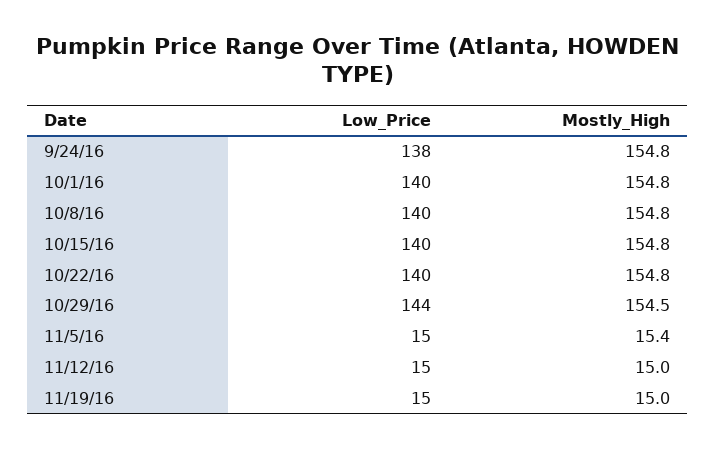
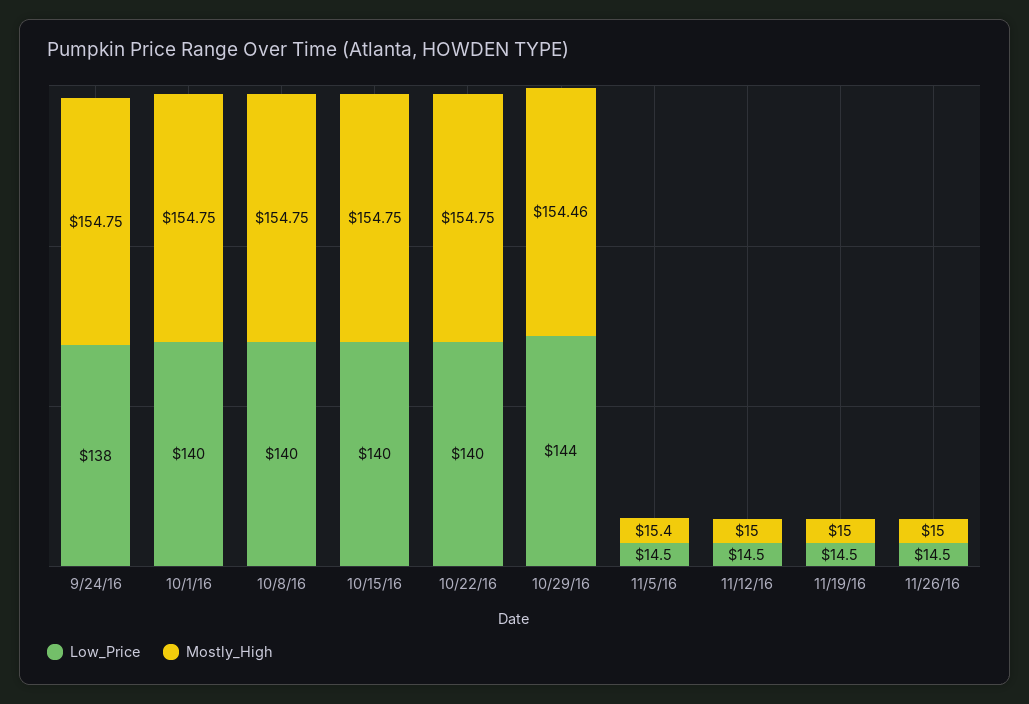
Low_Price, 11/26/16: none -> 14.5
Mostly_High, 11/26/16: none -> 15

